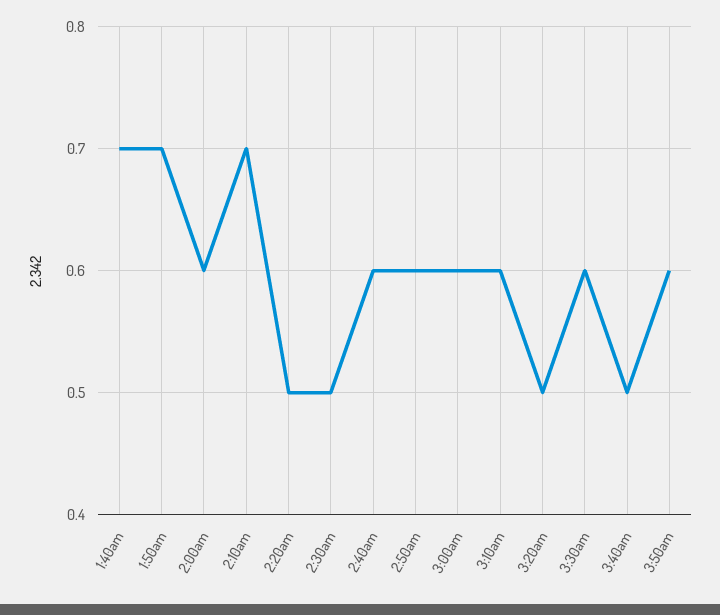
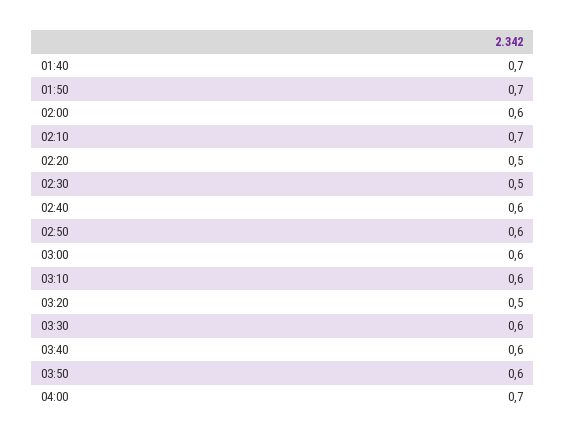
3:40am: 0.5 -> 0.6
04:00: none -> 0.7

